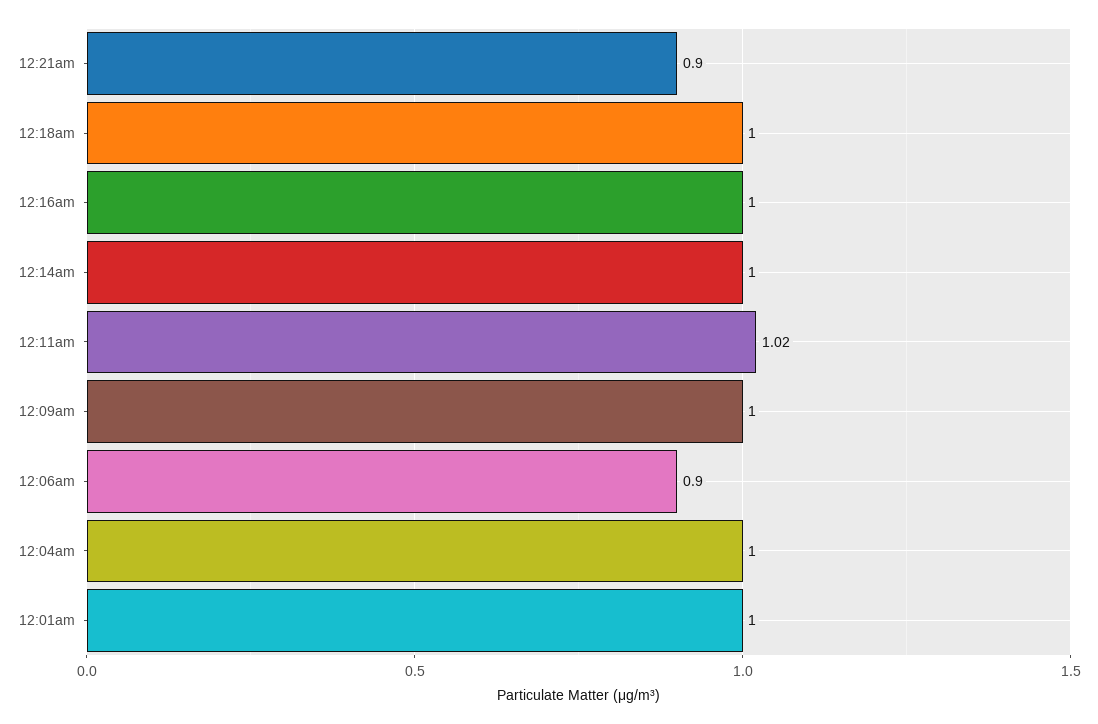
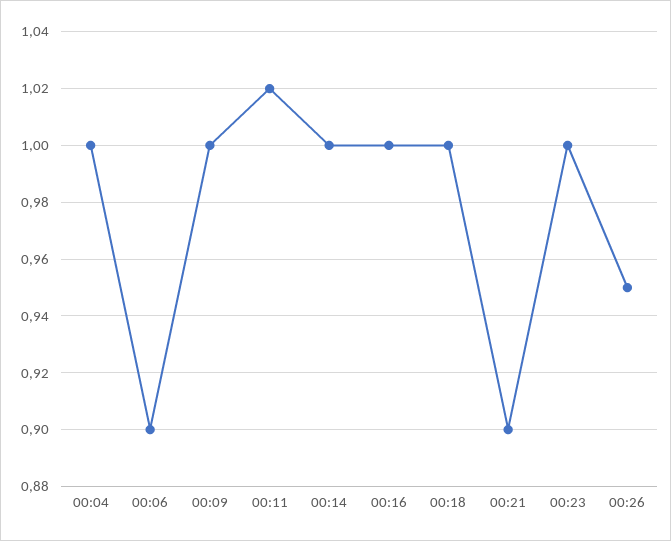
12:01am: 1 -> none
00:23: none -> 1
00:26: none -> 0.95

